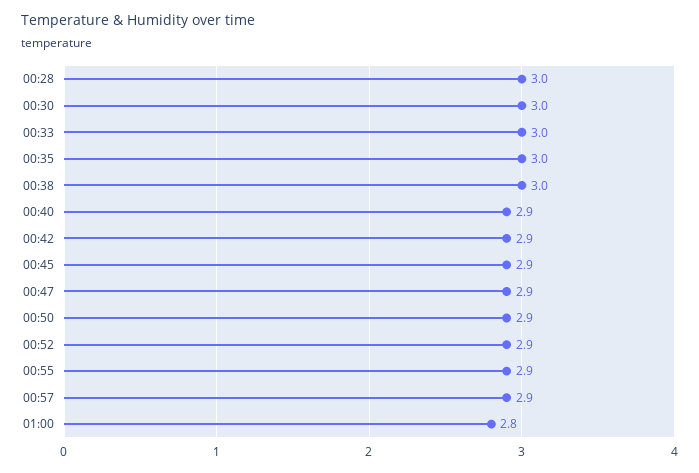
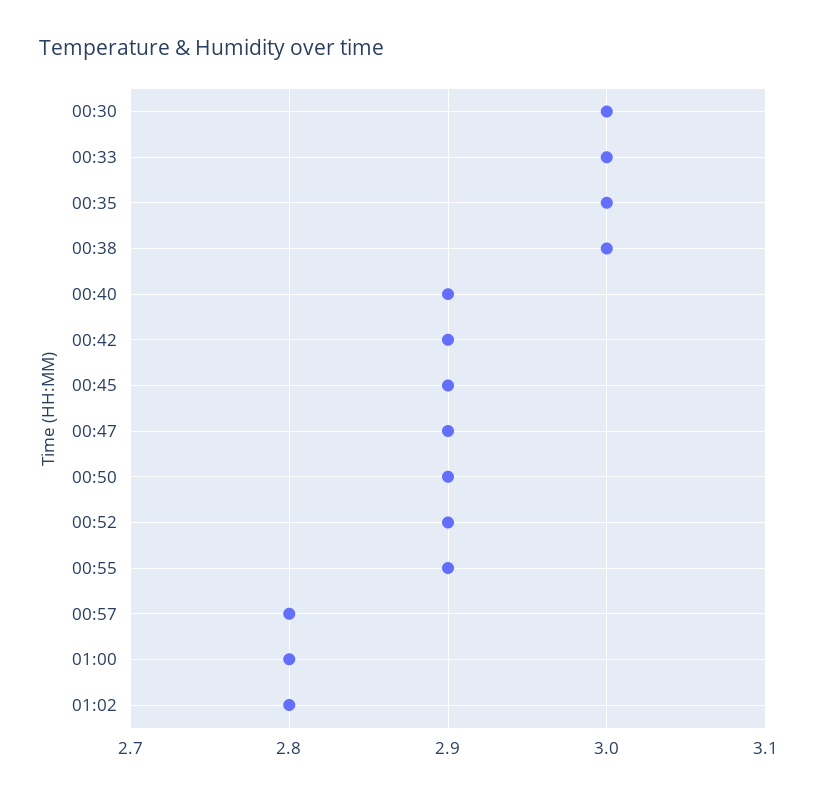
00:28: 3 -> none
00:57: 2.9 -> 2.8
01:02: none -> 2.8

